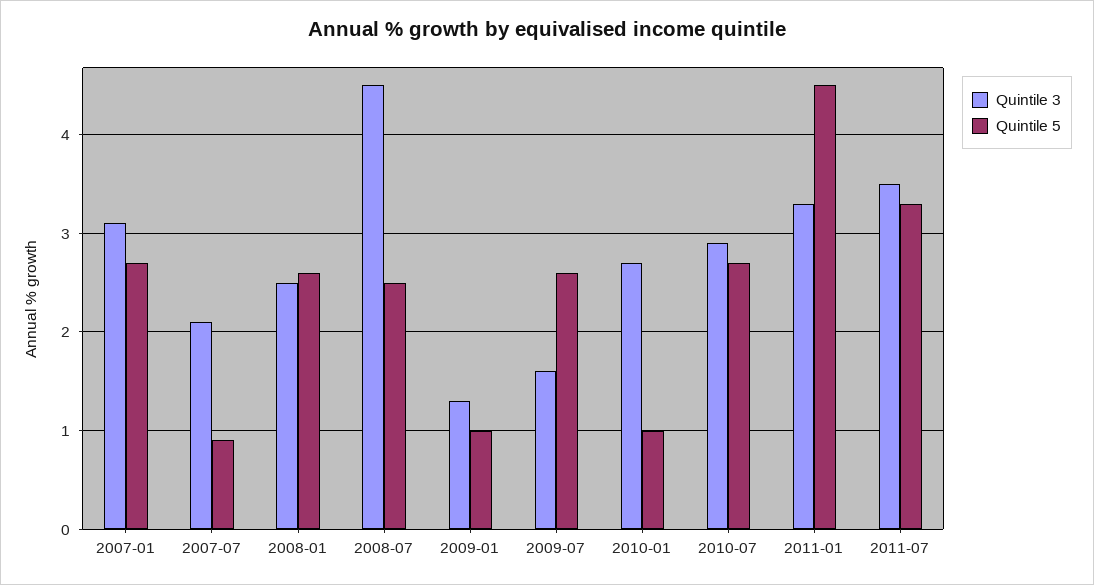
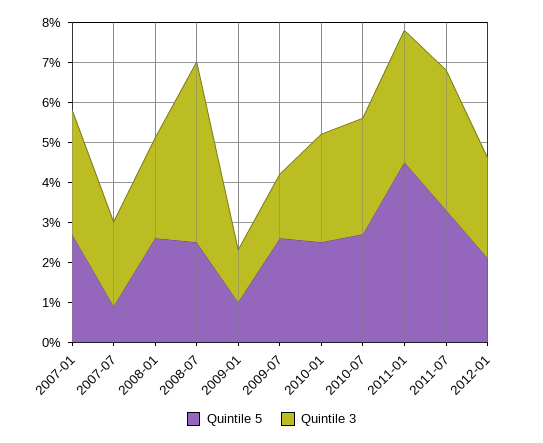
Quintile 5, 2010-01: 1 -> 2.5
Quintile 5, 2012-01: none -> 2
Quintile 3, 2012-01: none -> 2.5

